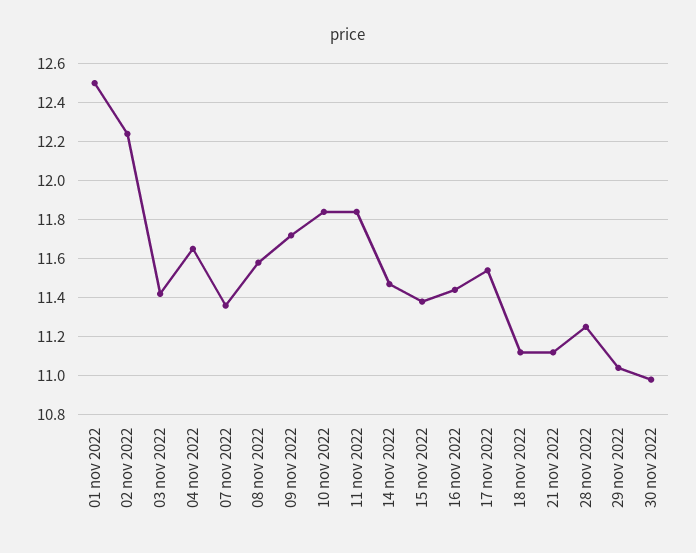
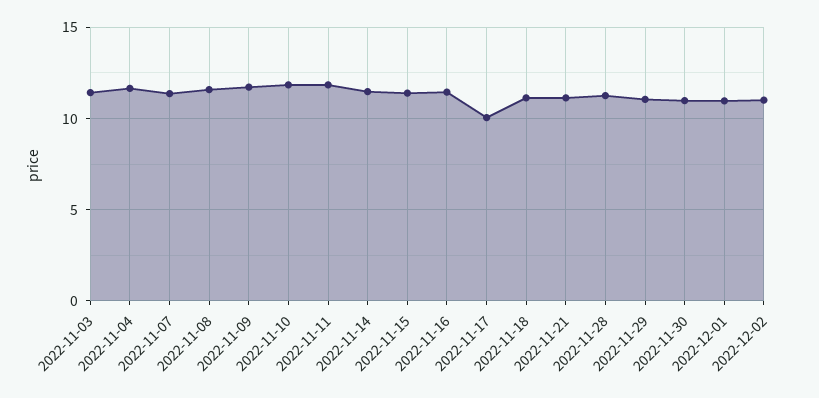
01 nov 2022: 12.5 -> none
02 nov 2022: 12.25 -> none
17 nov 2022: 11.55 -> 10
2022-12-01: none -> 11
2022-12-02: none -> 11

